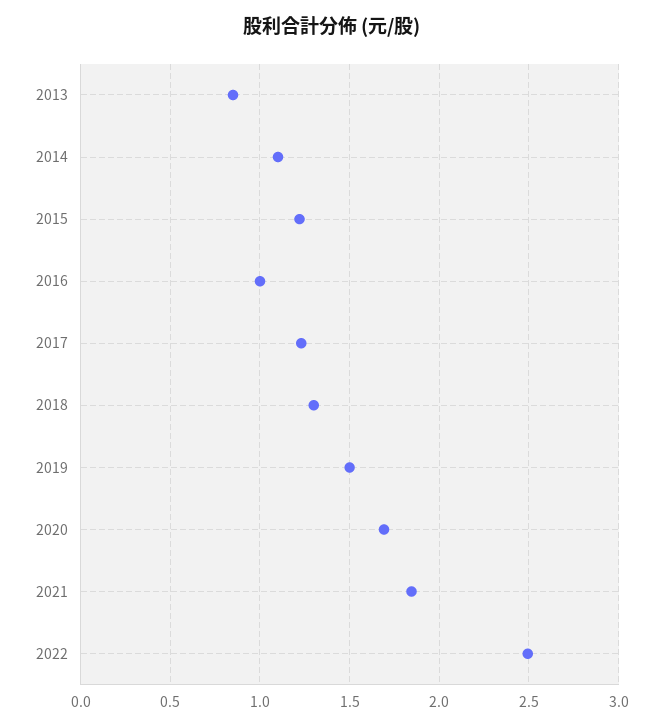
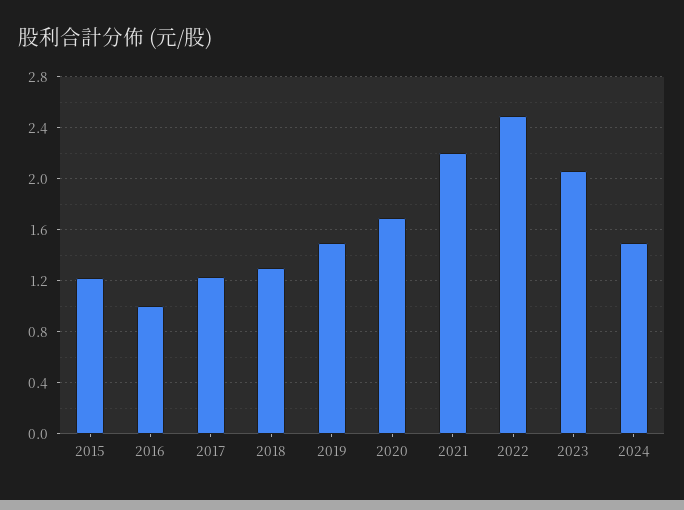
2013: 0.85 -> none
2014: 1.1 -> none
2021: 1.85 -> 2.2
2023: none -> 2.05
2024: none -> 1.5

